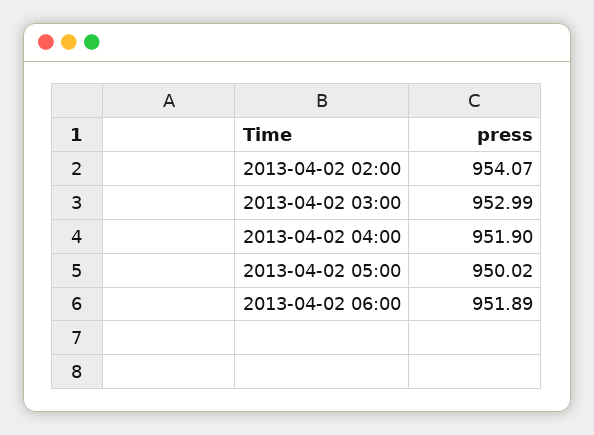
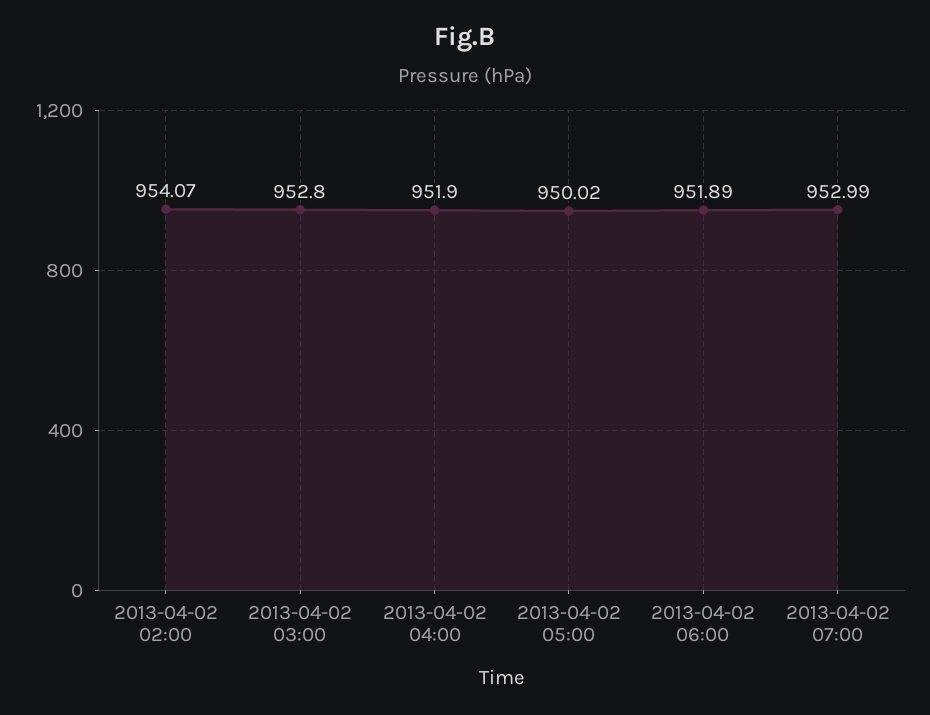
2013-04-02 03:00: 952.99 -> 952.8
2013-04-02 07:00: none -> 952.99

